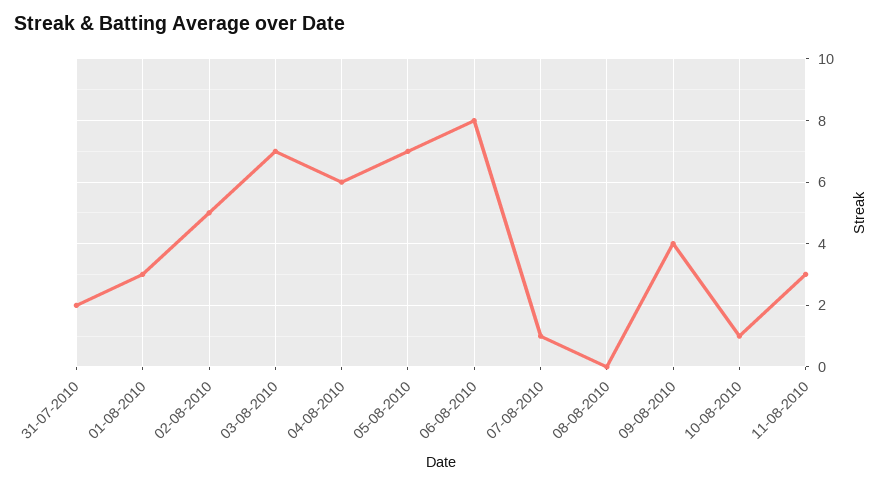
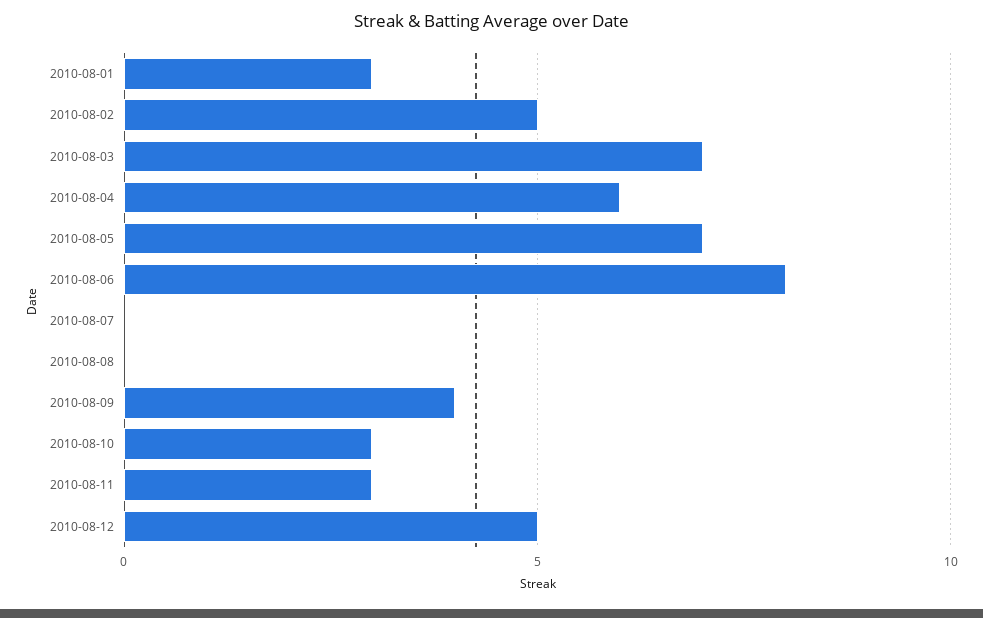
31-07-2010: 2 -> none
07-08-2010: 1 -> 0
10-08-2010: 1 -> 3
2010-08-12: none -> 5

